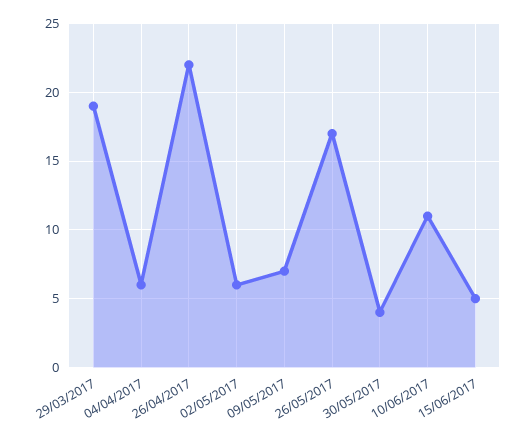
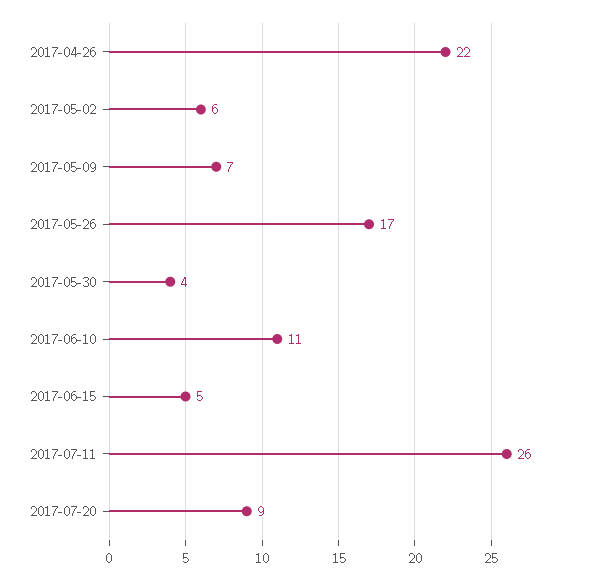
29/03/2017: 19 -> none
04/04/2017: 6 -> none
2017-07-11: none -> 26
2017-07-20: none -> 9

